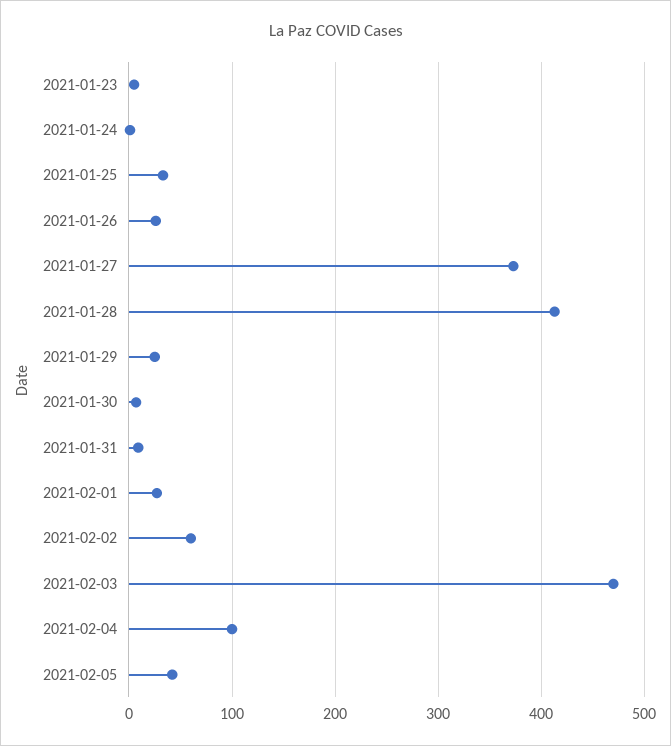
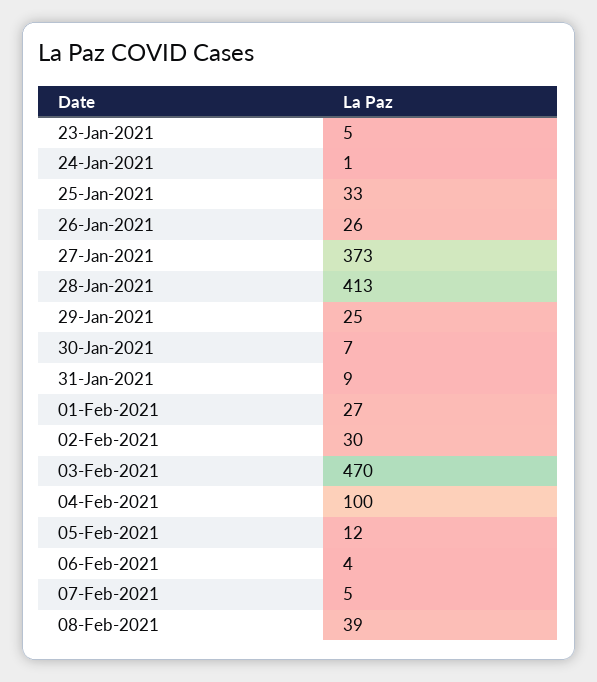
2021-02-02: 60 -> 30
2021-02-05: 40 -> 12
06-Feb-2021: none -> 4
07-Feb-2021: none -> 5
08-Feb-2021: none -> 39

